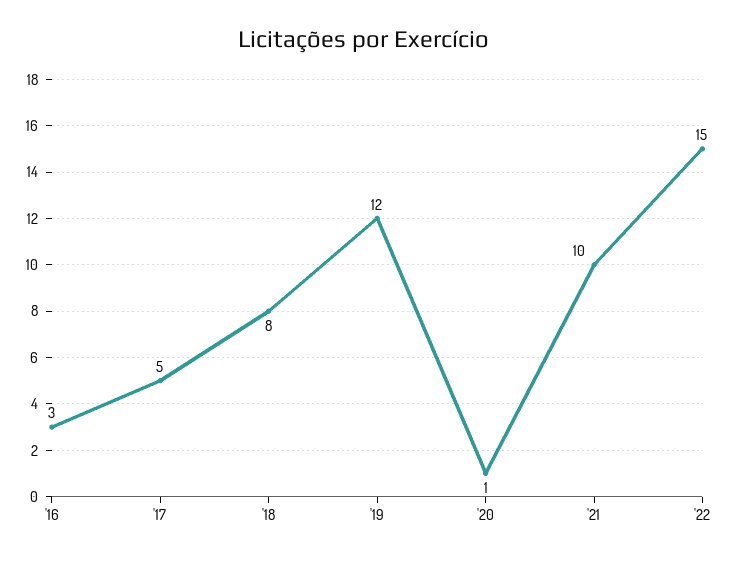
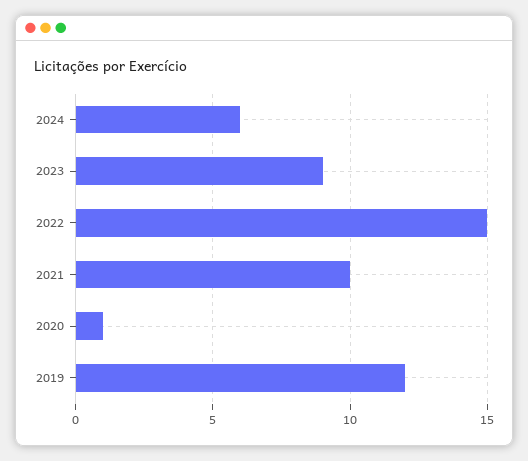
'16: 3 -> none
'17: 5 -> none
'18: 8 -> none
2024: none -> 6
2023: none -> 9

